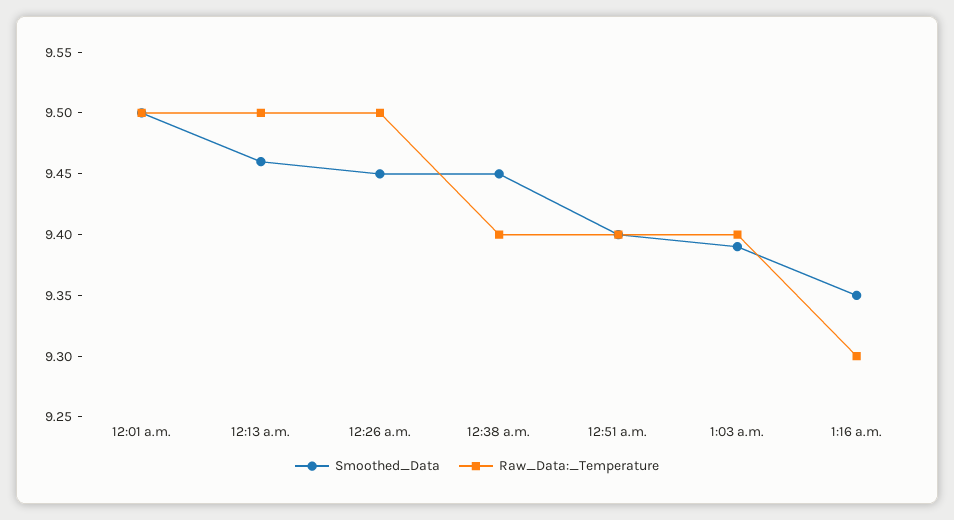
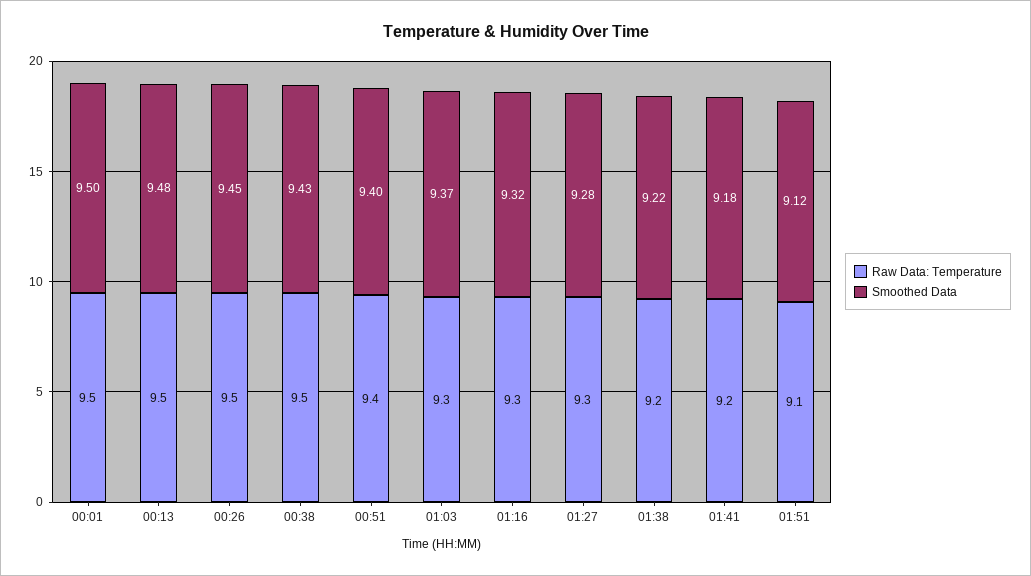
Smoothed_Data, 12:13 a.m.: 9.46 -> 9.48
Smoothed_Data, 12:38 a.m.: 9.45 -> 9.43
Raw_Data:_Temperature, 12:38 a.m.: 9.4 -> 9.5
Smoothed_Data, 1:03 a.m.: 9.39 -> 9.37
Raw_Data:_Temperature, 1:03 a.m.: 9.4 -> 9.3
Smoothed_Data, 1:16 a.m.: 9.35 -> 9.32
Raw_Data:_Temperature, 01:27: none -> 9.3
Smoothed_Data, 01:27: none -> 9.28
Raw_Data:_Temperature, 01:38: none -> 9.2
Smoothed_Data, 01:38: none -> 9.22
Raw_Data:_Temperature, 01:41: none -> 9.2
Smoothed_Data, 01:41: none -> 9.18
Raw_Data:_Temperature, 01:51: none -> 9.1
Smoothed_Data, 01:51: none -> 9.12

